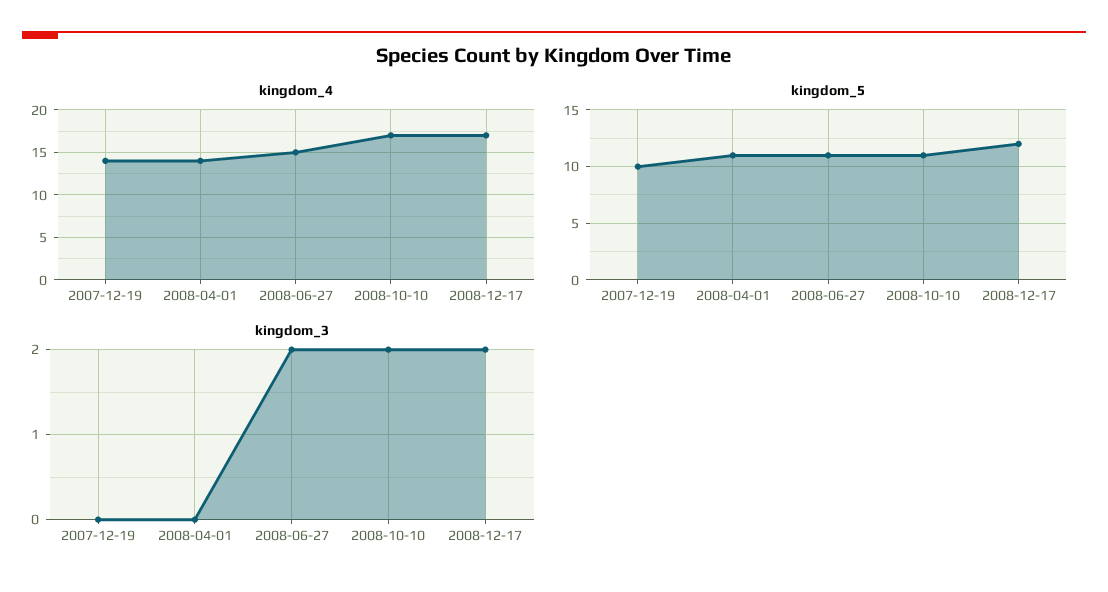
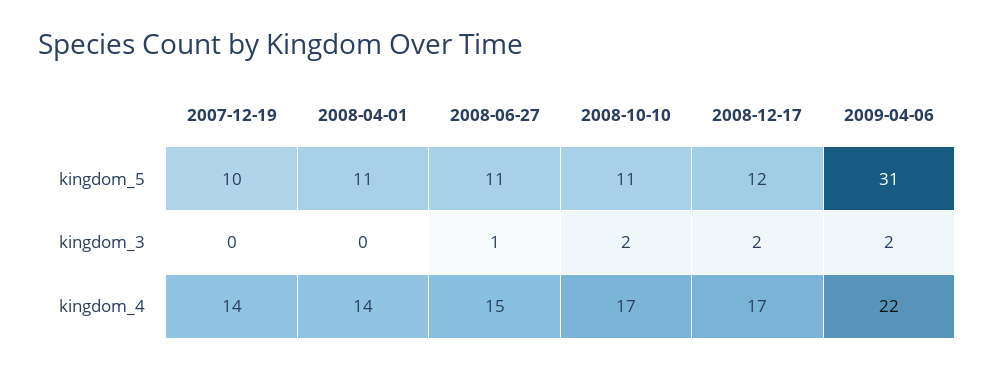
kingdom_3, 2008-06-27: 2 -> 1
kingdom_5, 2009-04-06: none -> 31
kingdom_3, 2009-04-06: none -> 2
kingdom_4, 2009-04-06: none -> 22

